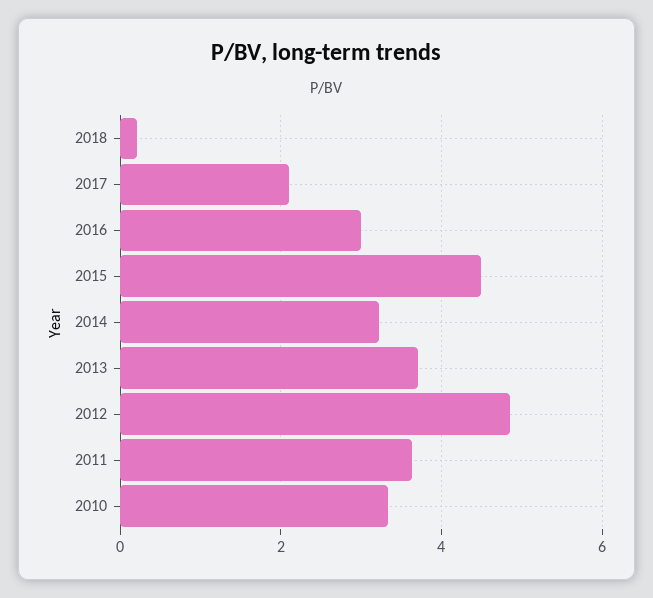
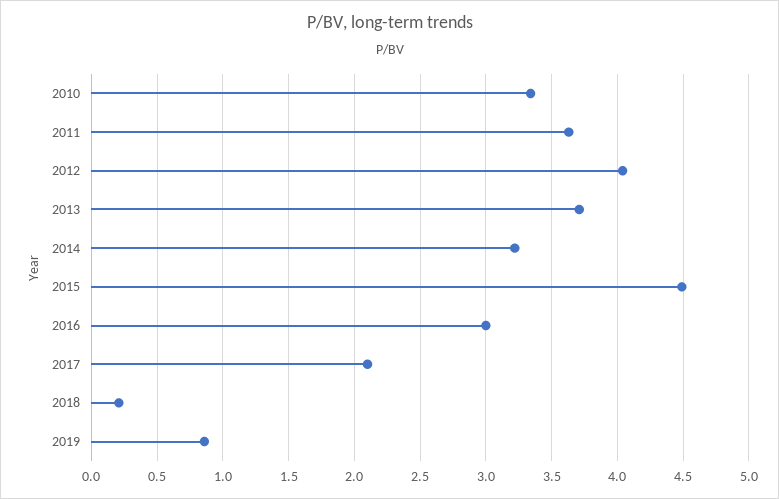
2012: 4.8 -> 4.05
2019: none -> 0.85

